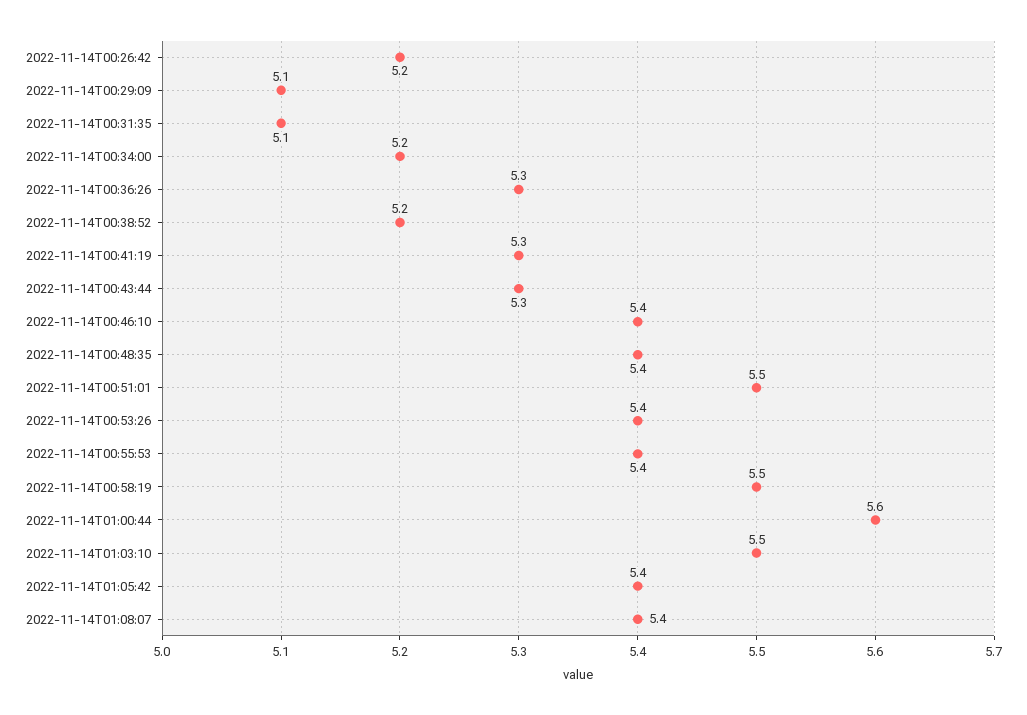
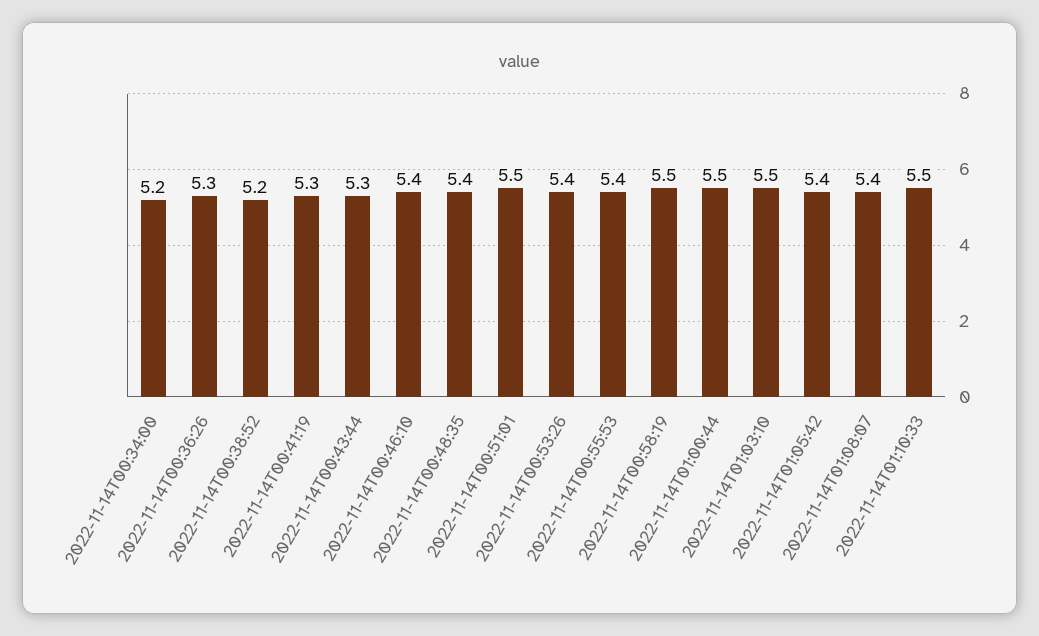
2022-11-14T00:26:42: 5.2 -> none
2022-11-14T00:29:09: 5.1 -> none
2022-11-14T00:31:35: 5.1 -> none
2022-11-14T01:00:44: 5.6 -> 5.5
2022-11-14T01:10:33: none -> 5.5

